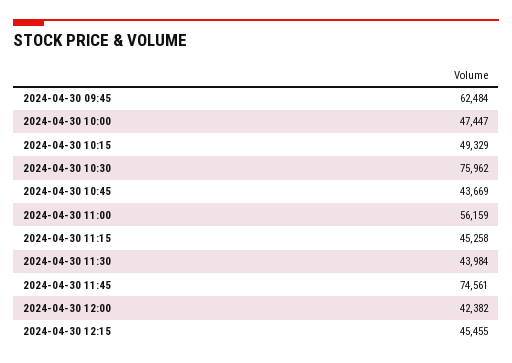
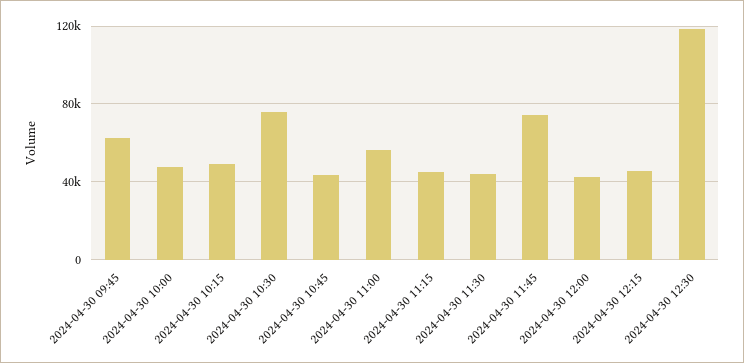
2024-04-30 12:30: none -> 120000

